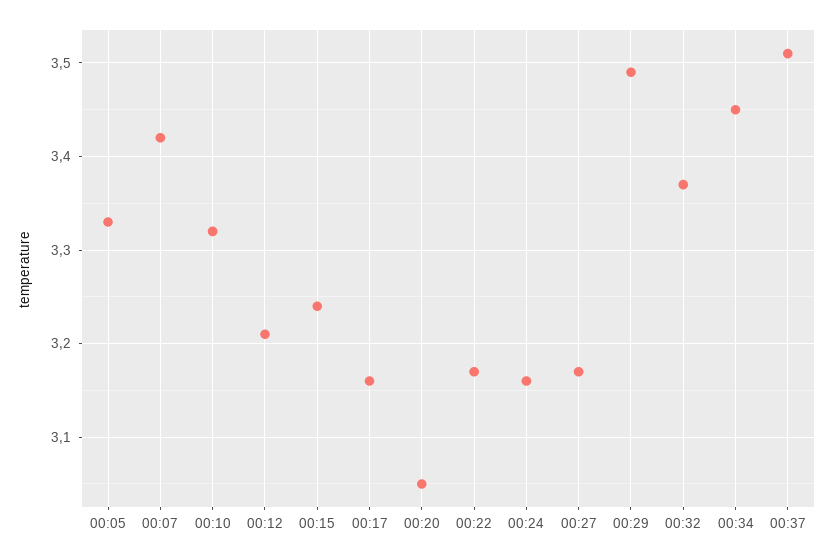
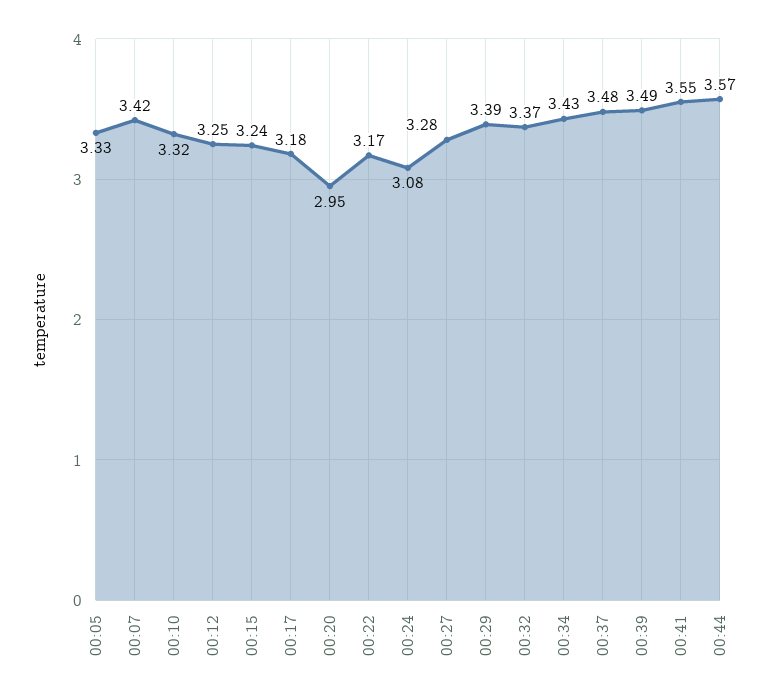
00:12: 3.21 -> 3.25
00:17: 3.16 -> 3.18
00:20: 3.05 -> 2.95
00:24: 3.16 -> 3.08
00:27: 3.17 -> 3.28
00:29: 3.49 -> 3.39
00:34: 3.45 -> 3.43
00:37: 3.51 -> 3.48
00:39: none -> 3.49
00:41: none -> 3.55
00:44: none -> 3.57

